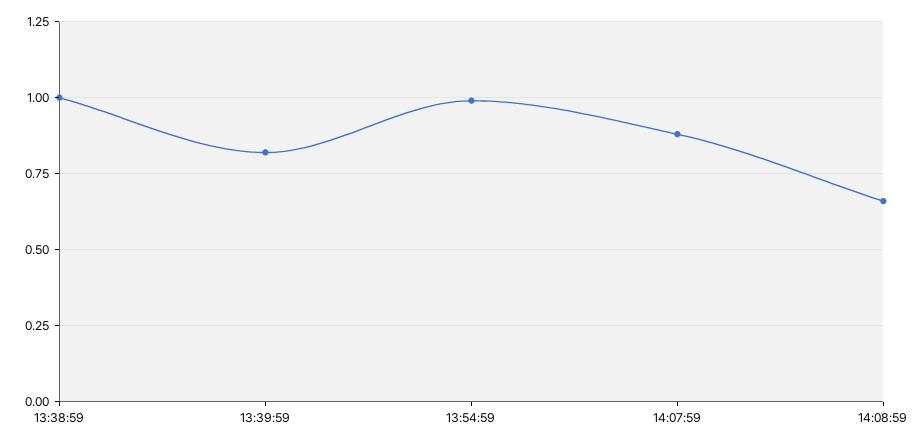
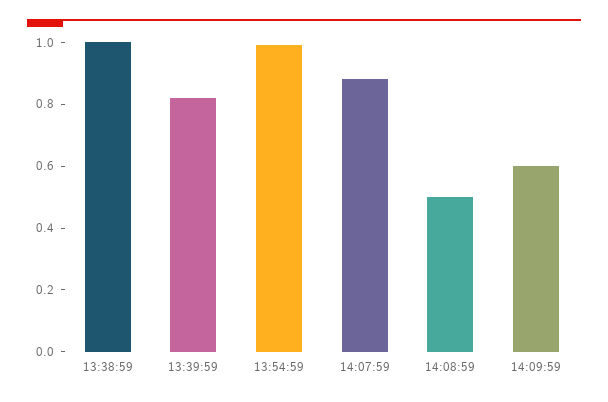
14:08:59: 0.65 -> 0.5
14:09:59: none -> 0.6

